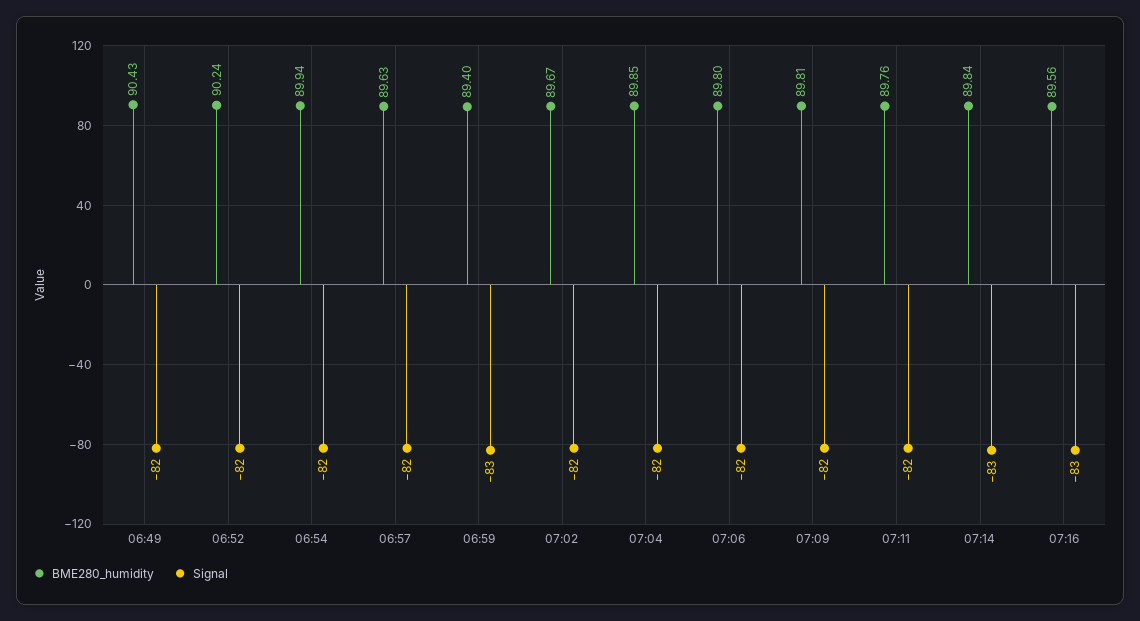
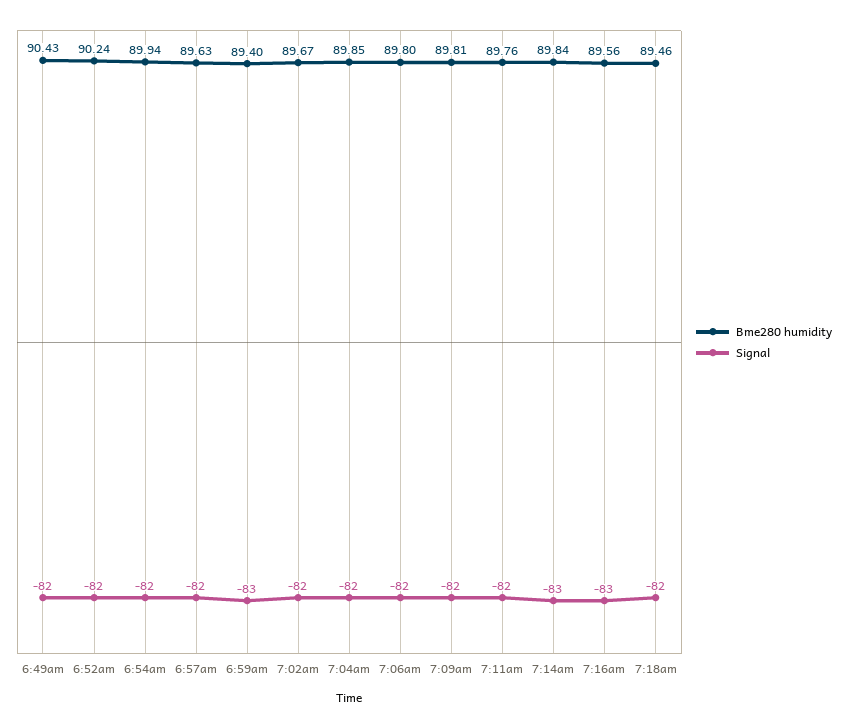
BME280_humidity, 7:18am: none -> 89.46
Signal, 7:18am: none -> -82

